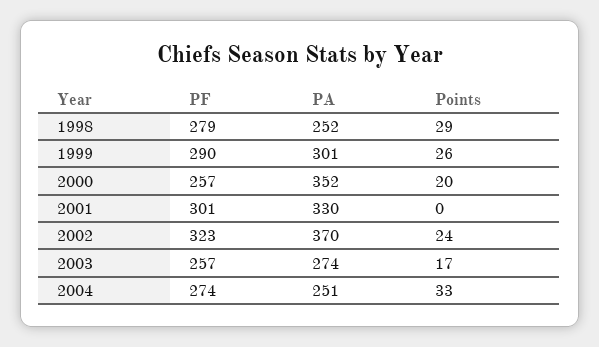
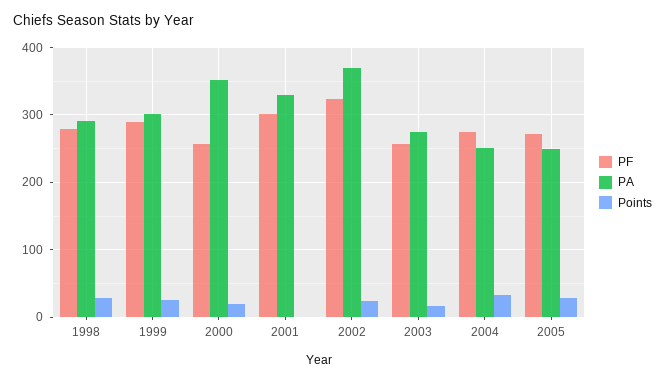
PA, 1998: 252 -> 290
PF, 2005: none -> 270
PA, 2005: none -> 250
Points, 2005: none -> 30

